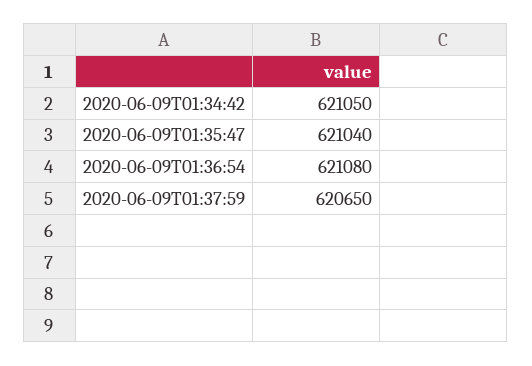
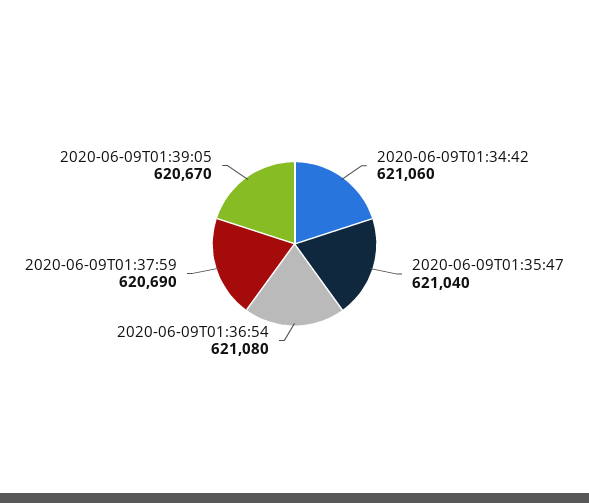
2020-06-09T01:34:42: 621050 -> 621060
2020-06-09T01:37:59: 620650 -> 620690
2020-06-09T01:39:05: none -> 620670

